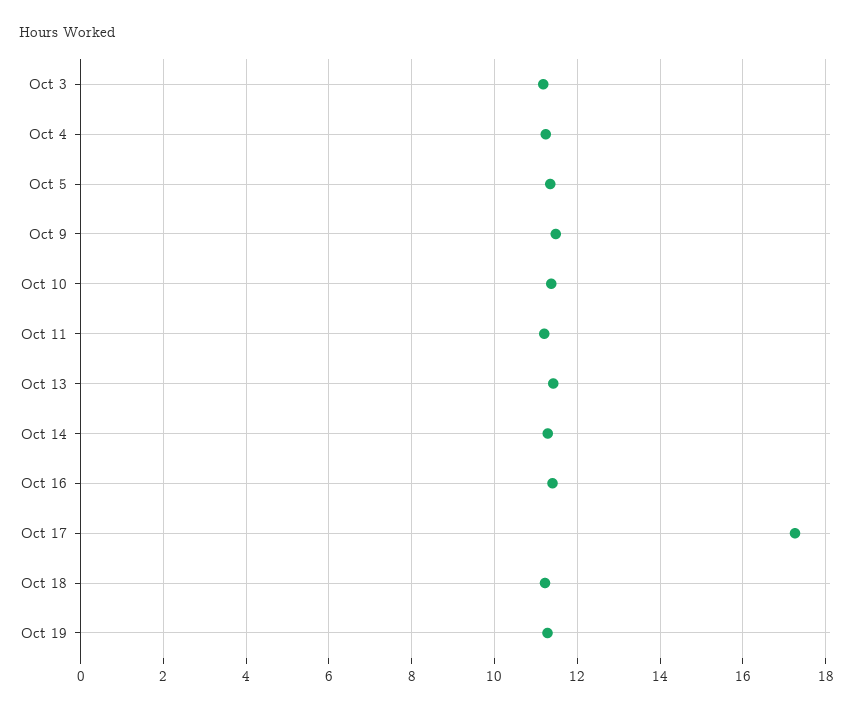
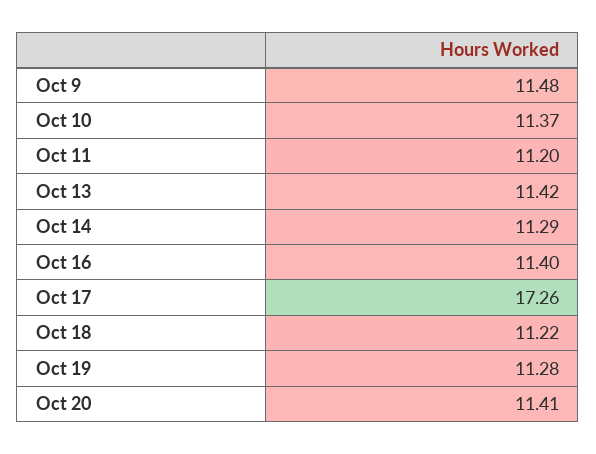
Oct 3: 11.2 -> none
Oct 4: 11.2 -> none
Oct 5: 11.4 -> none
Oct 20: none -> 11.41

